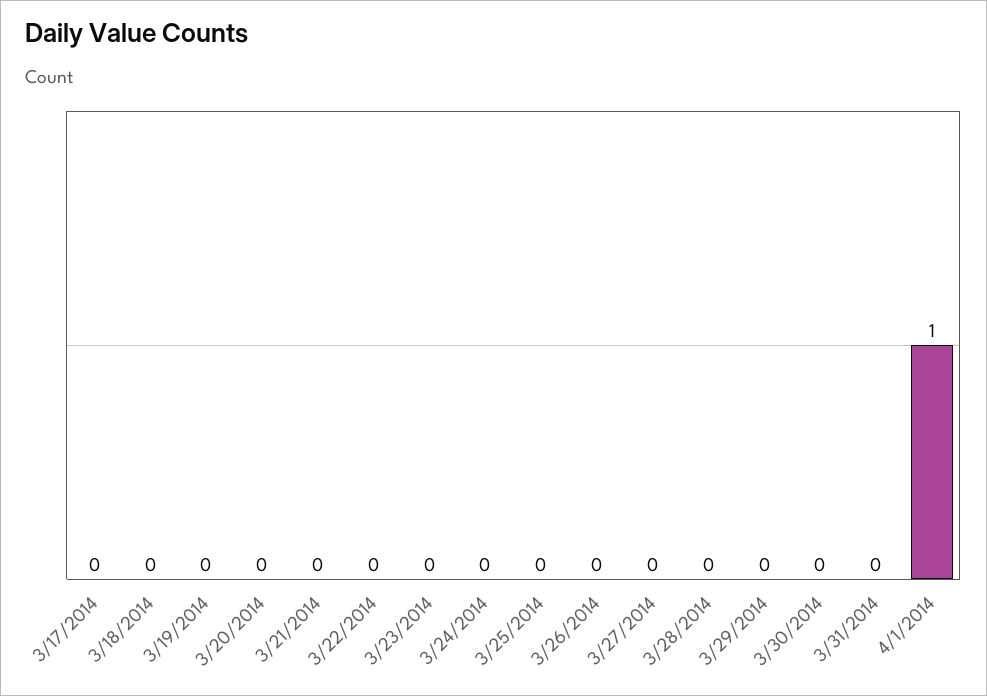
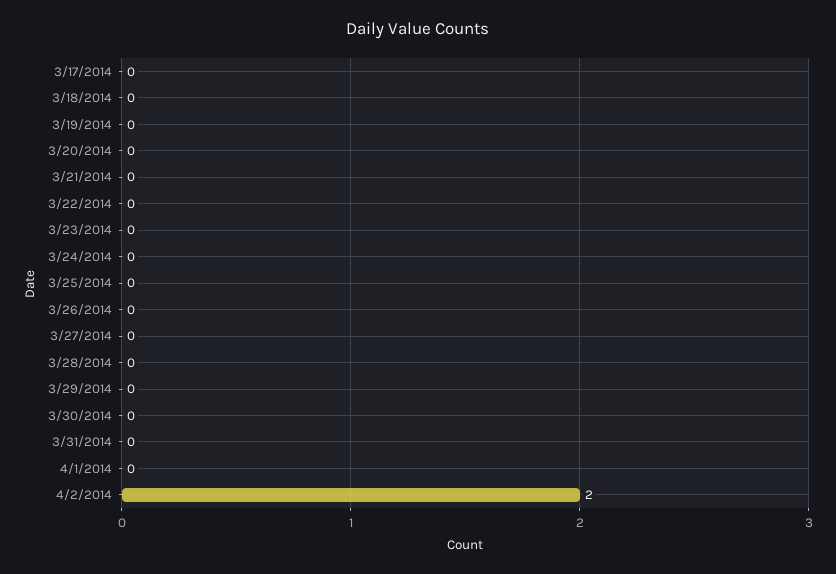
4/1/2014: 1 -> 0
4/2/2014: none -> 2

